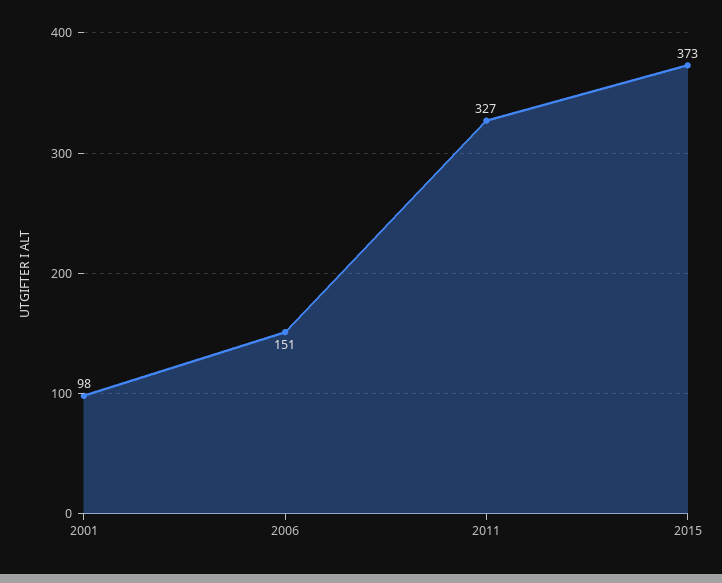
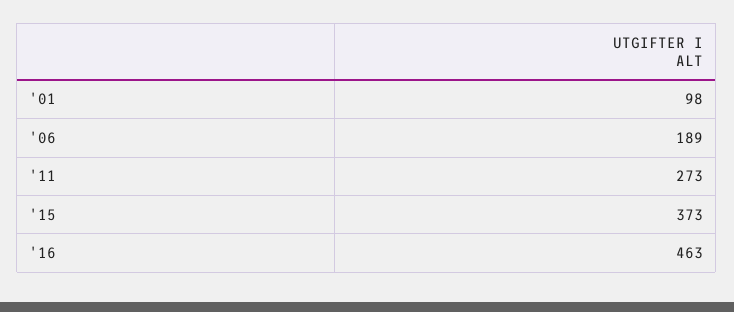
2006: 151 -> 189
2011: 327 -> 273
'16: none -> 463

